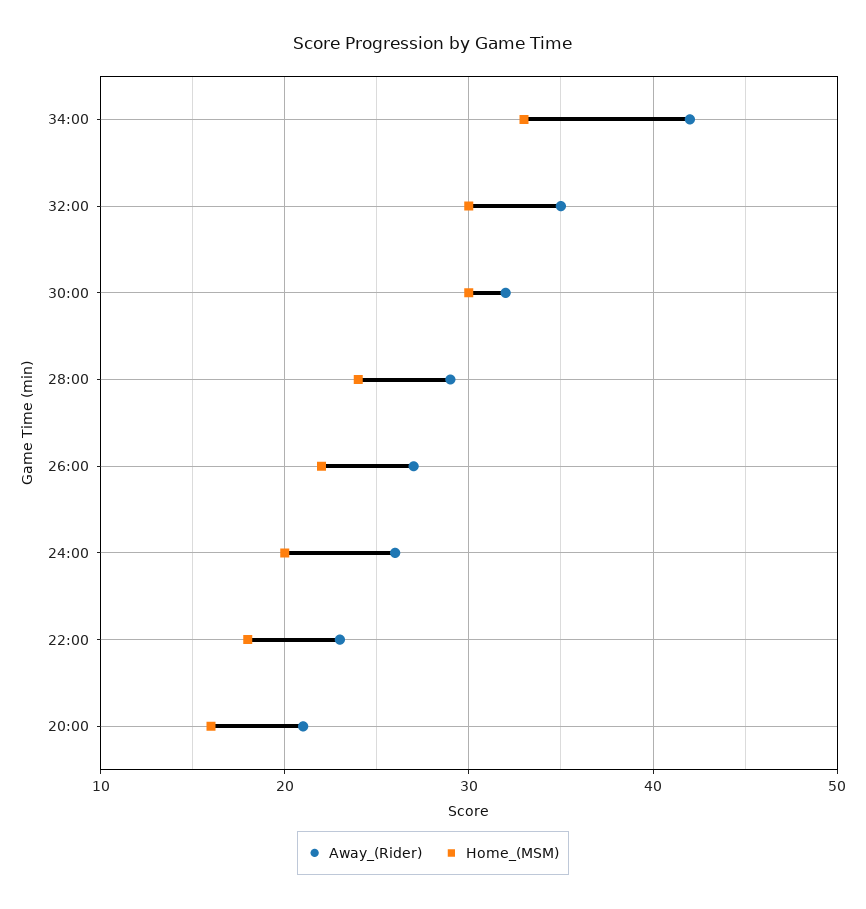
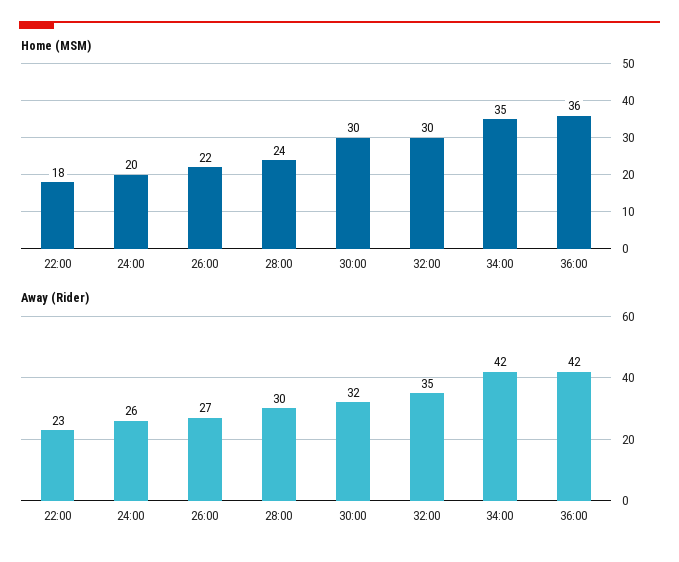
Home_(MSM), 34:00: 33 -> 35
Away_(Rider), 28:00: 29 -> 30
Away_(Rider), 20:00: 21 -> none
Home_(MSM), 20:00: 16 -> none
Home_(MSM), 36:00: none -> 36
Away_(Rider), 36:00: none -> 42

